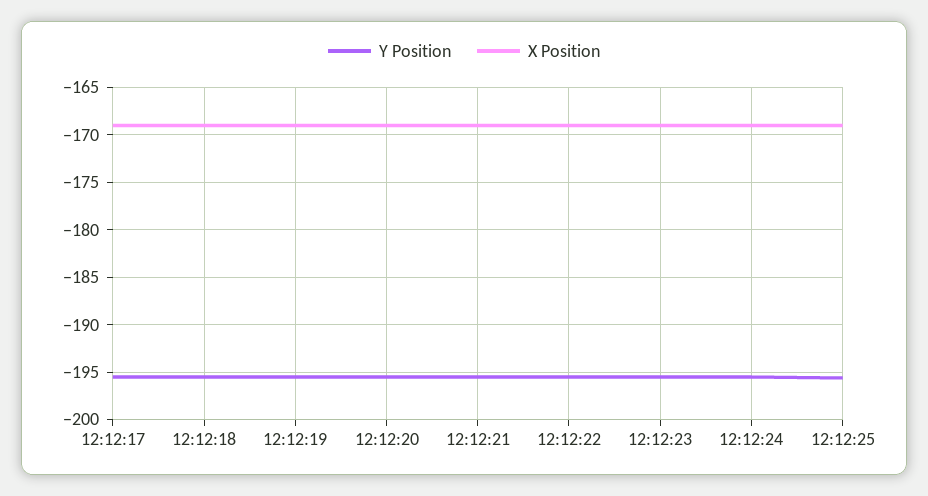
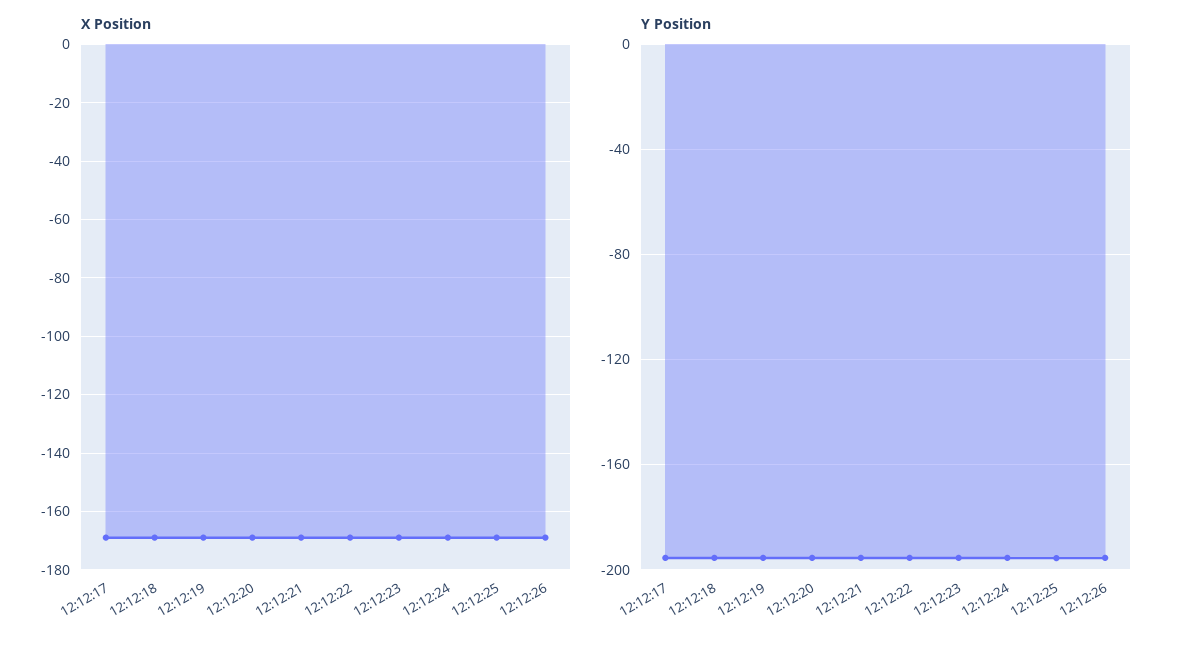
X Position, 12:12:26: none -> -170
Y Position, 12:12:26: none -> -195

